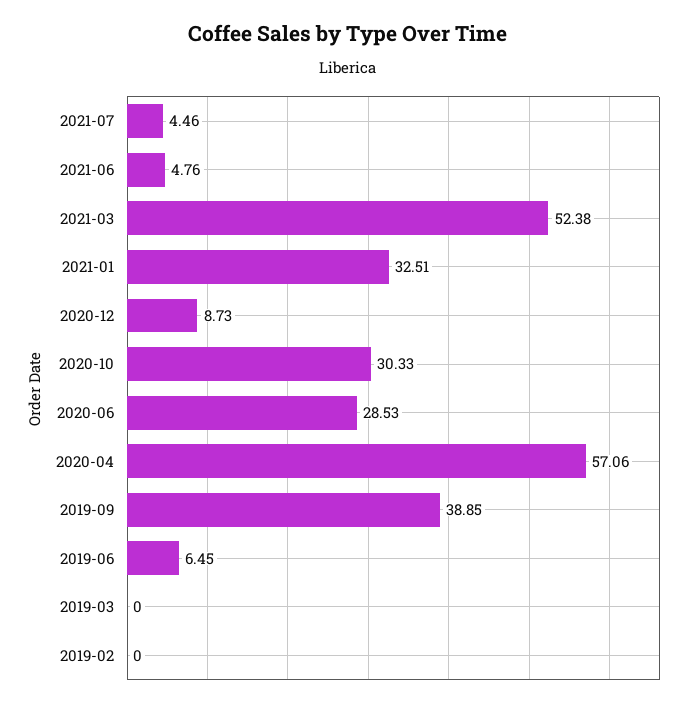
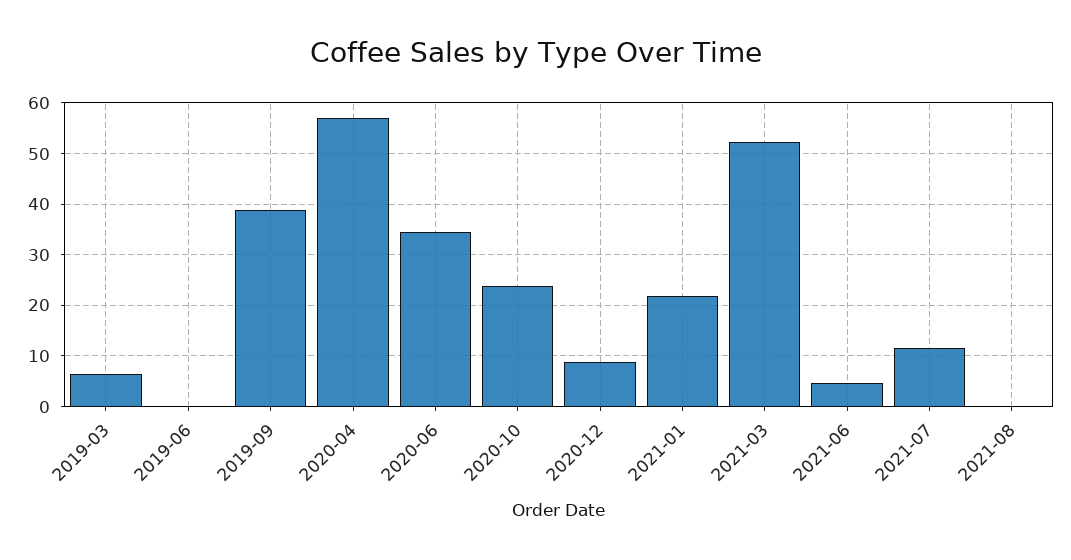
2021-07: 4.46 -> 12
2021-01: 32.51 -> 22
2020-10: 30.33 -> 24
2020-06: 28.53 -> 34
2019-06: 6.45 -> 0
2019-03: 0 -> 6
2019-02: 0 -> none
2021-08: none -> 0

